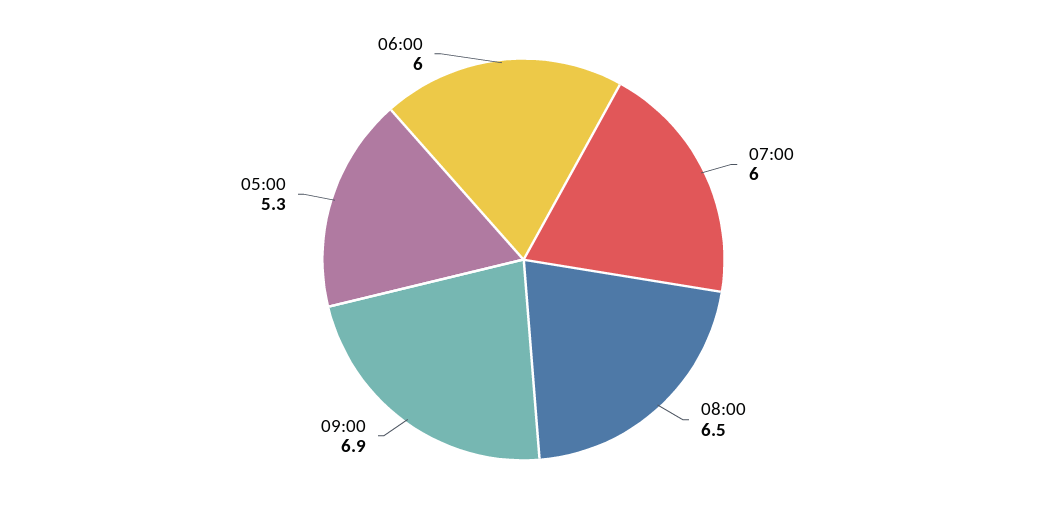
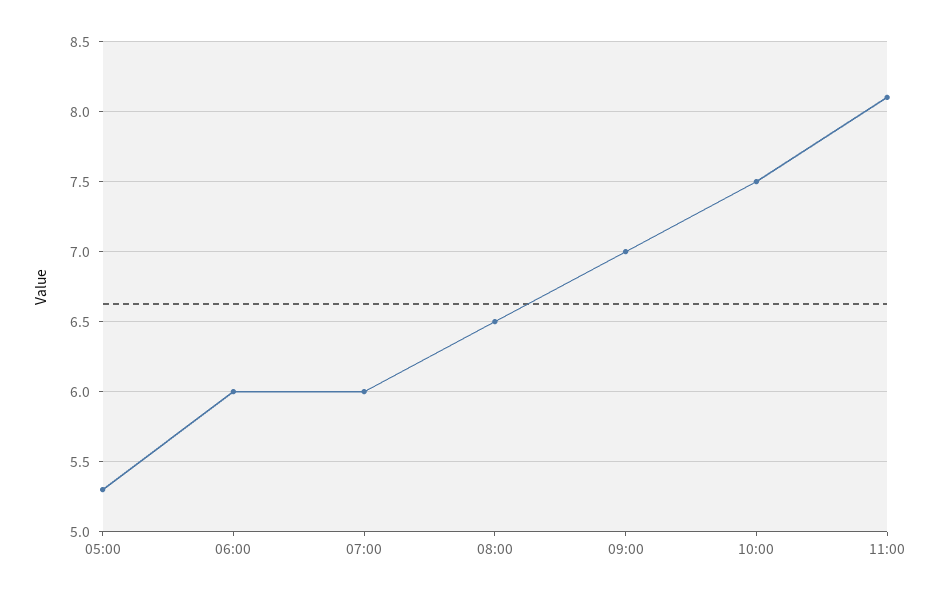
09:00: 6.9 -> 7
10:00: none -> 7.5
11:00: none -> 8.1

